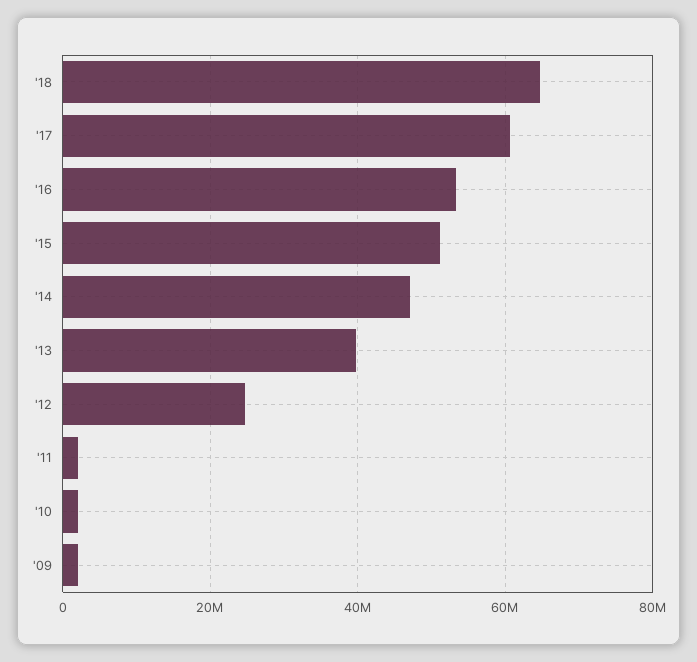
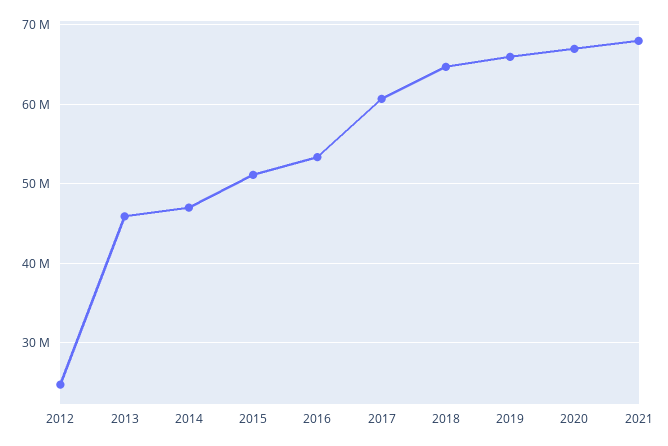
'13: 40000000 -> 46000000
'11: 2000000 -> none
'10: 2000000 -> none
'09: 2000000 -> none
2019: none -> 66000000
2020: none -> 67000000
2021: none -> 68000000

